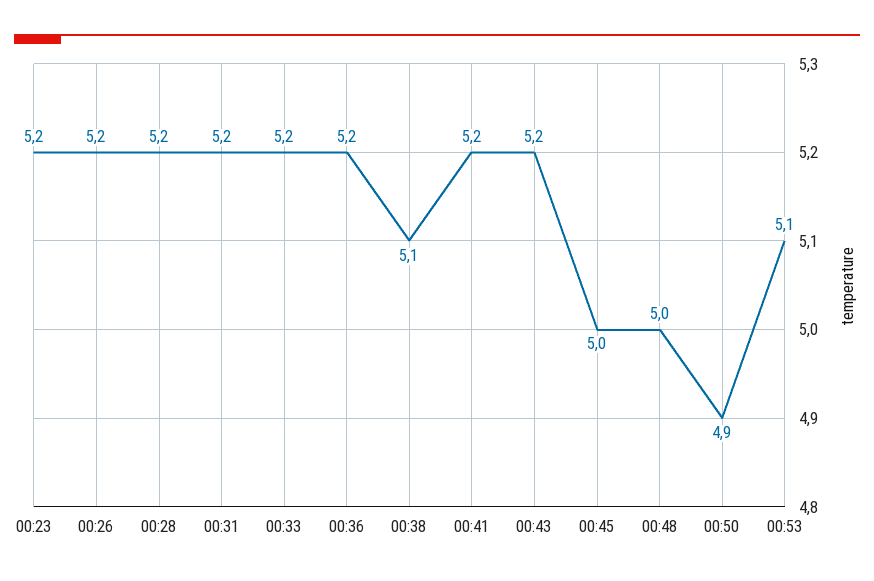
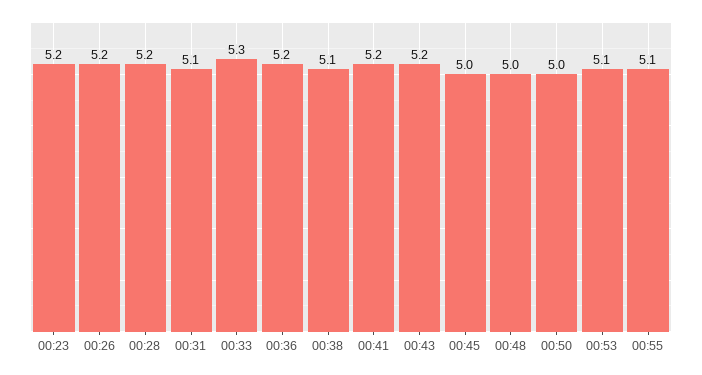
00:31: 5.2 -> 5.1
00:33: 5.2 -> 5.3
00:50: 4.9 -> 5
00:55: none -> 5.1

